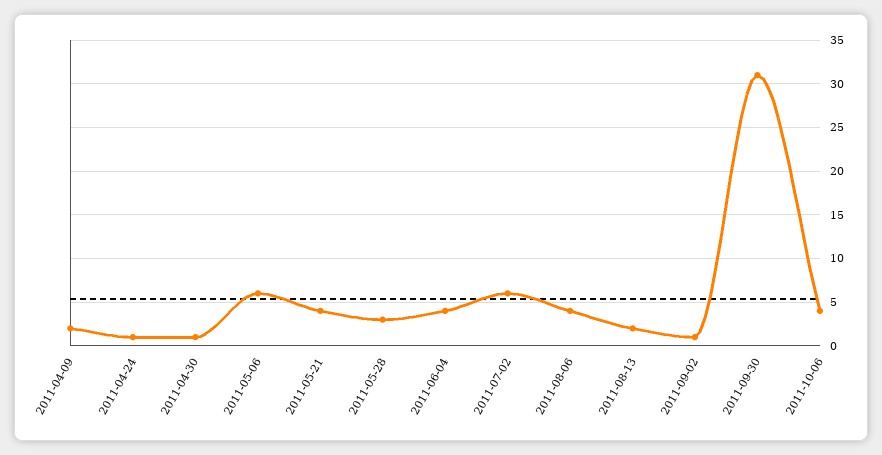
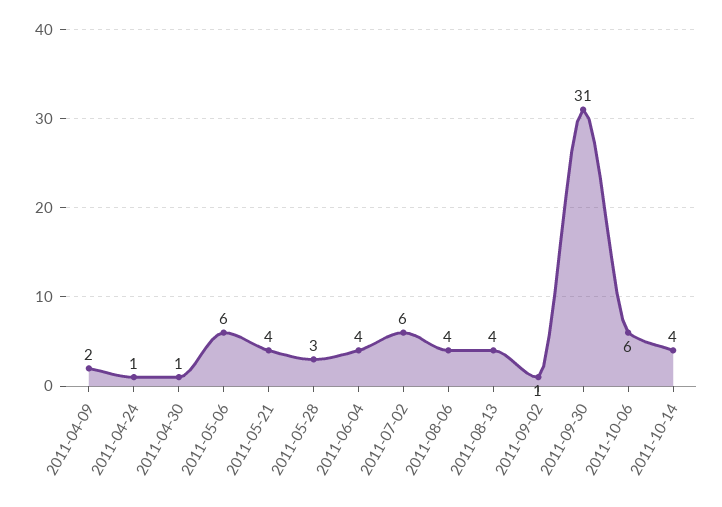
2011-08-13: 2 -> 4
2011-10-06: 4 -> 6
2011-10-14: none -> 4

